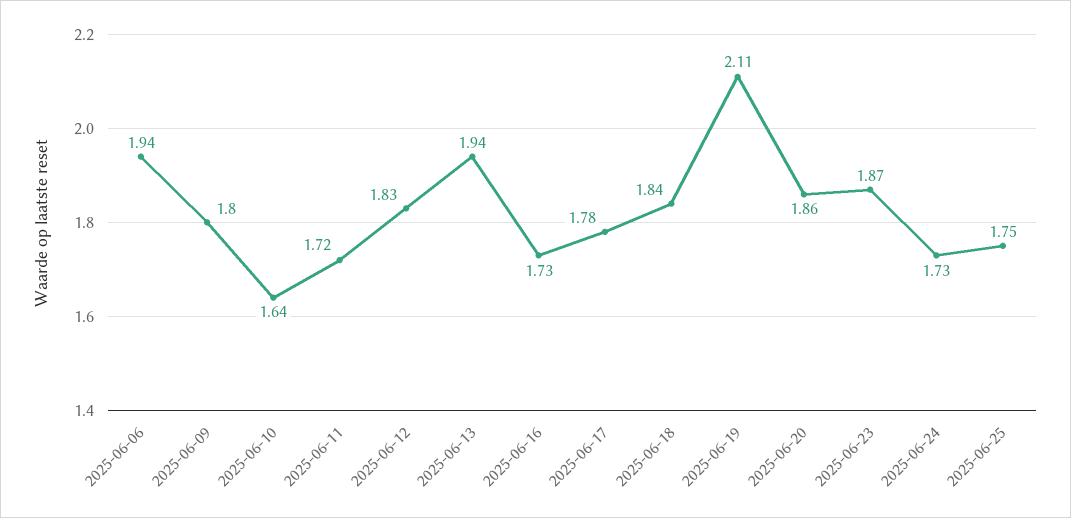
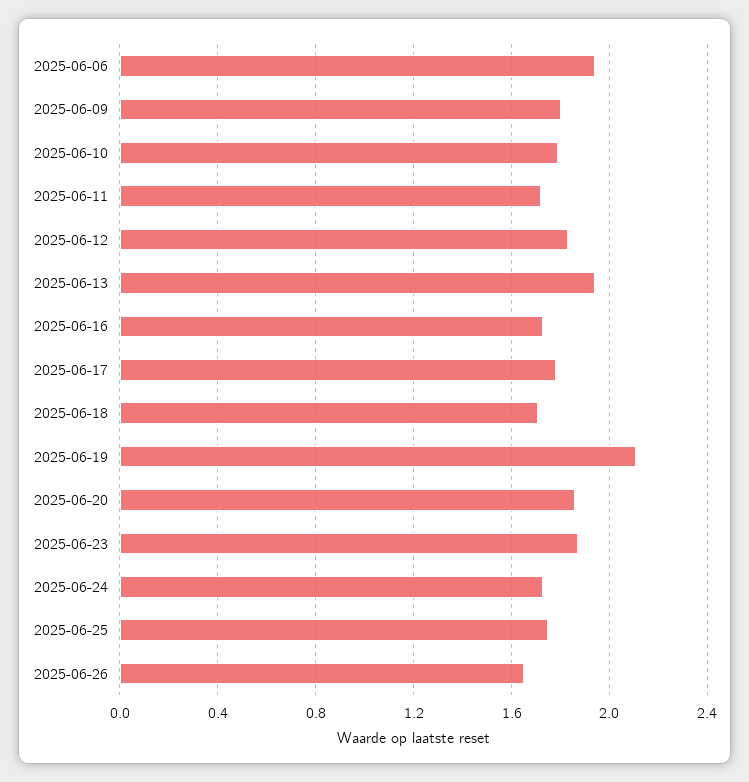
2025-06-10: 1.64 -> 1.8
2025-06-18: 1.84 -> 1.7
2025-06-26: none -> 1.65

